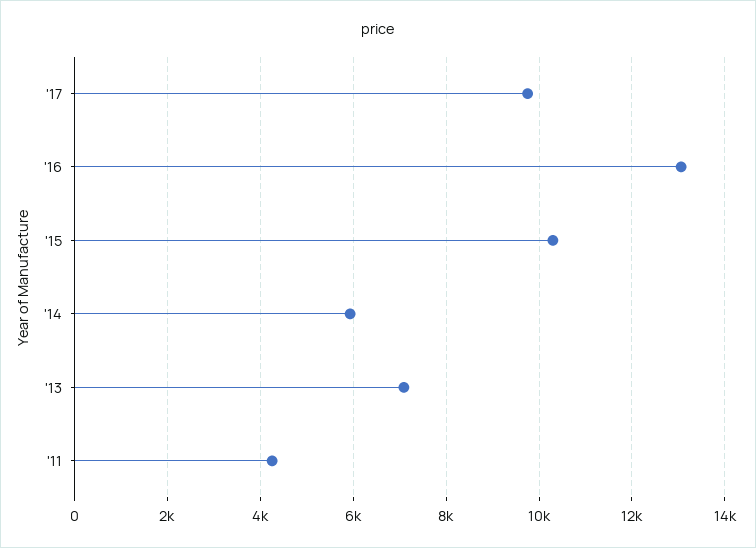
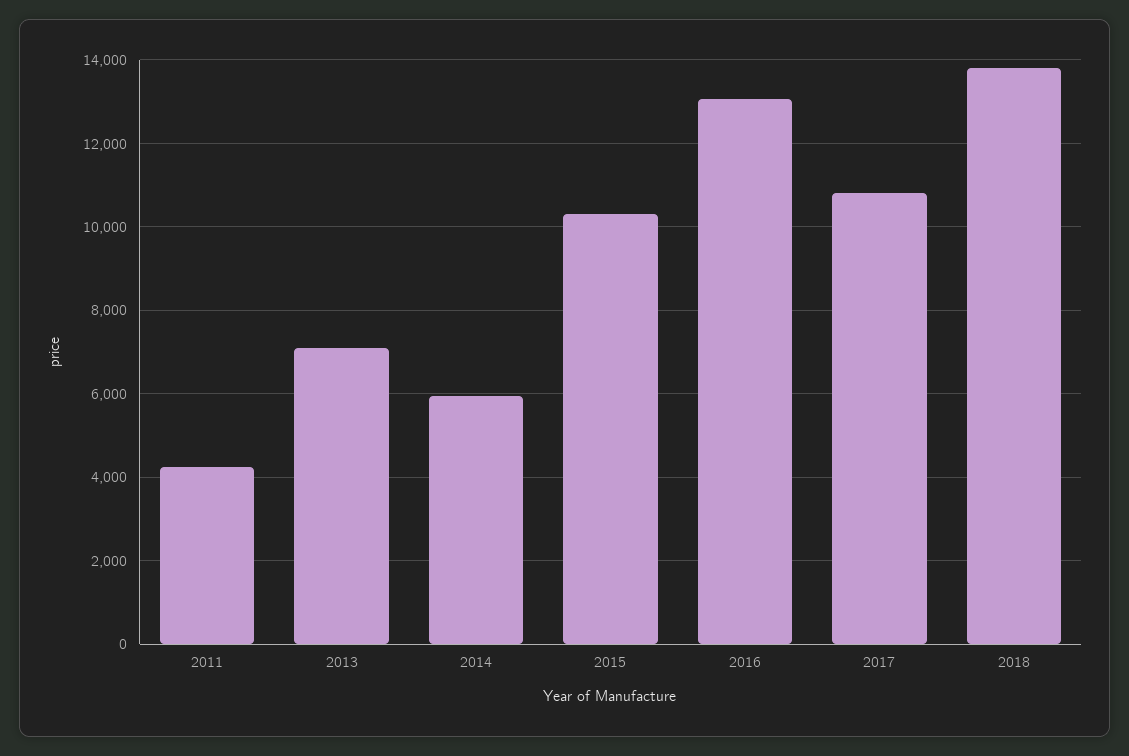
'17: 9800 -> 10800
2018: none -> 13800

